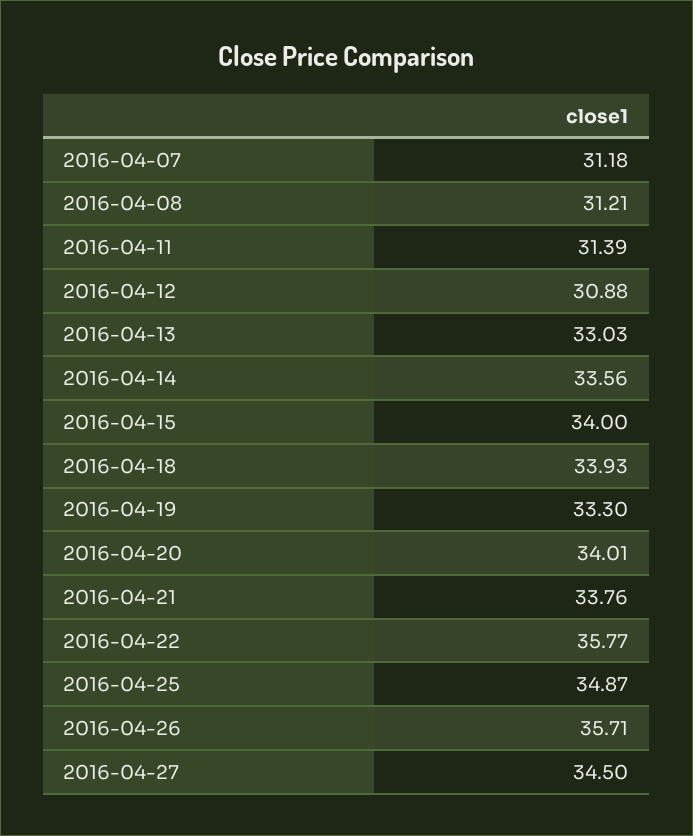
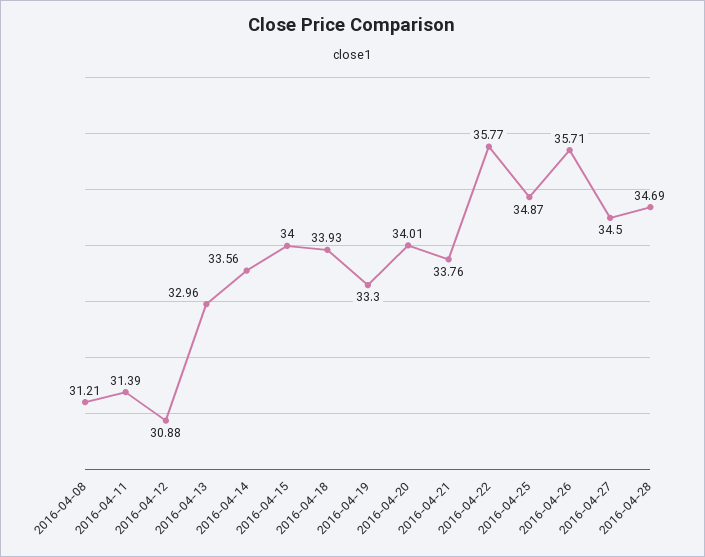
2016-04-07: 31.18 -> none
2016-04-13: 33.03 -> 32.96
2016-04-28: none -> 34.69

